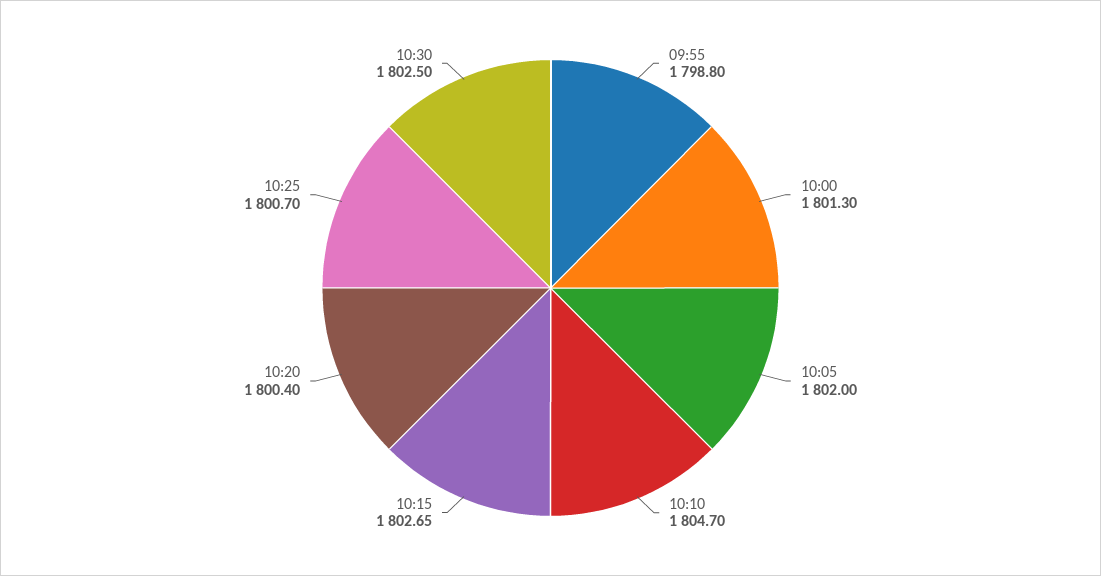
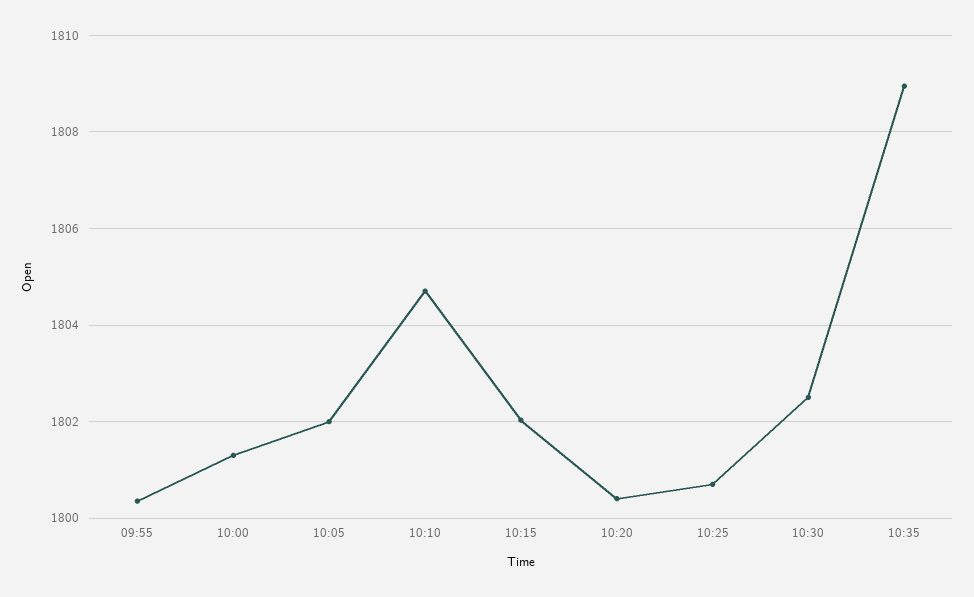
09:55: 1798.8 -> 1800.4
10:15: 1802.65 -> 1802
10:35: none -> 1809

